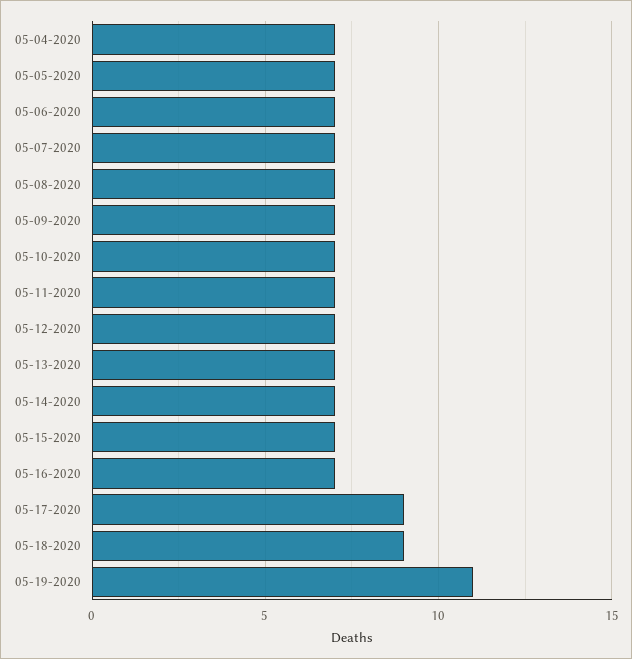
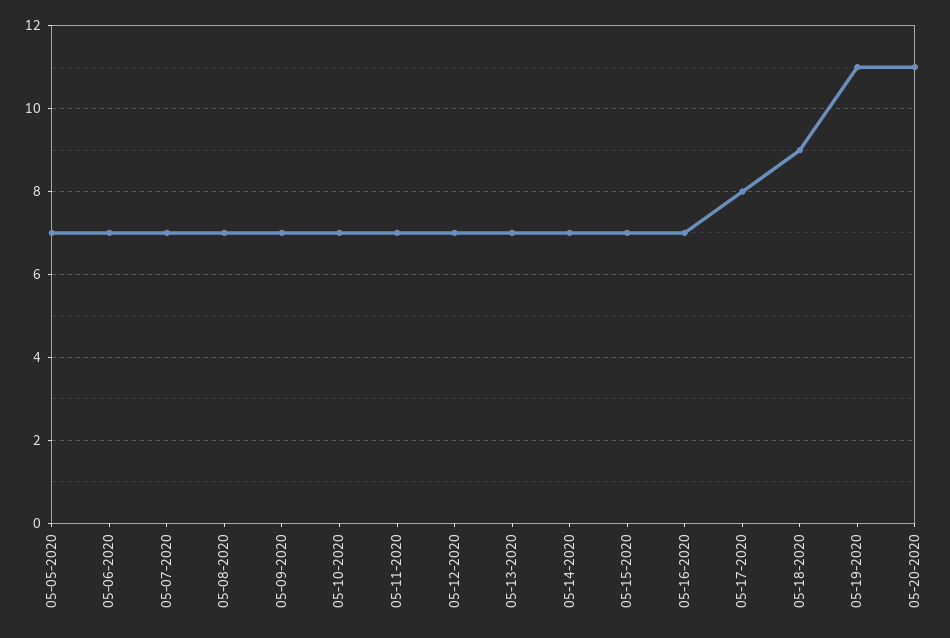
05-04-2020: 7 -> none
05-17-2020: 9 -> 8
05-20-2020: none -> 11

